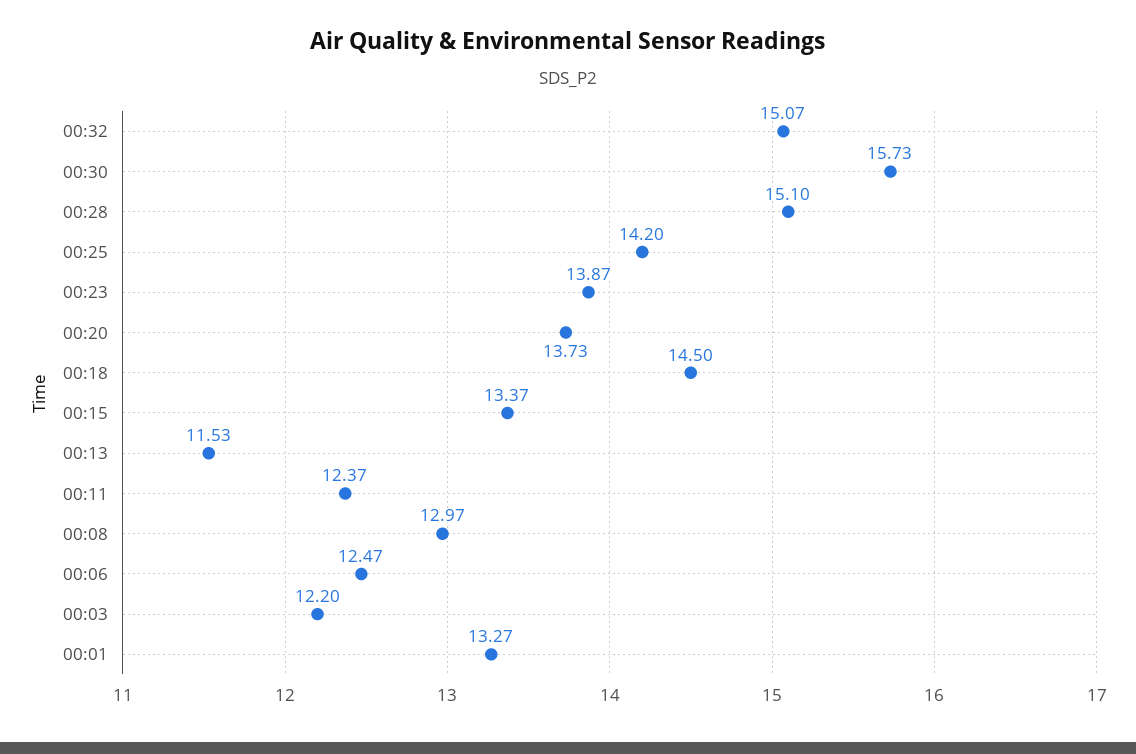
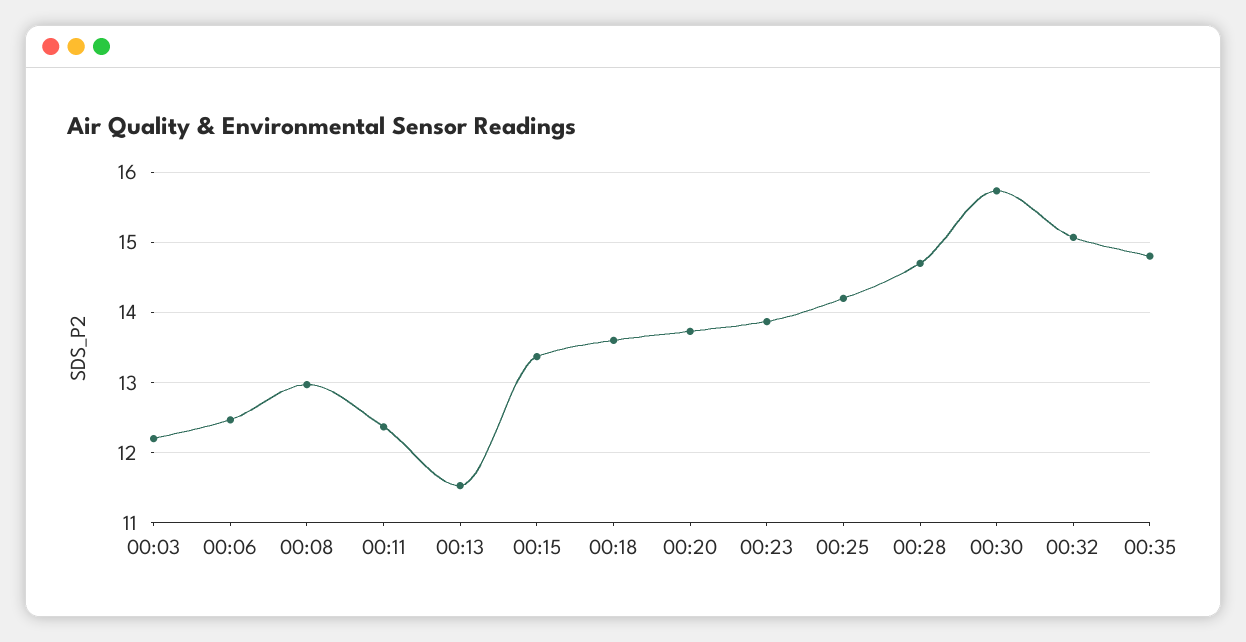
00:28: 15.1 -> 14.7
00:18: 14.5 -> 13.6
00:01: 13.27 -> none
00:35: none -> 14.8

